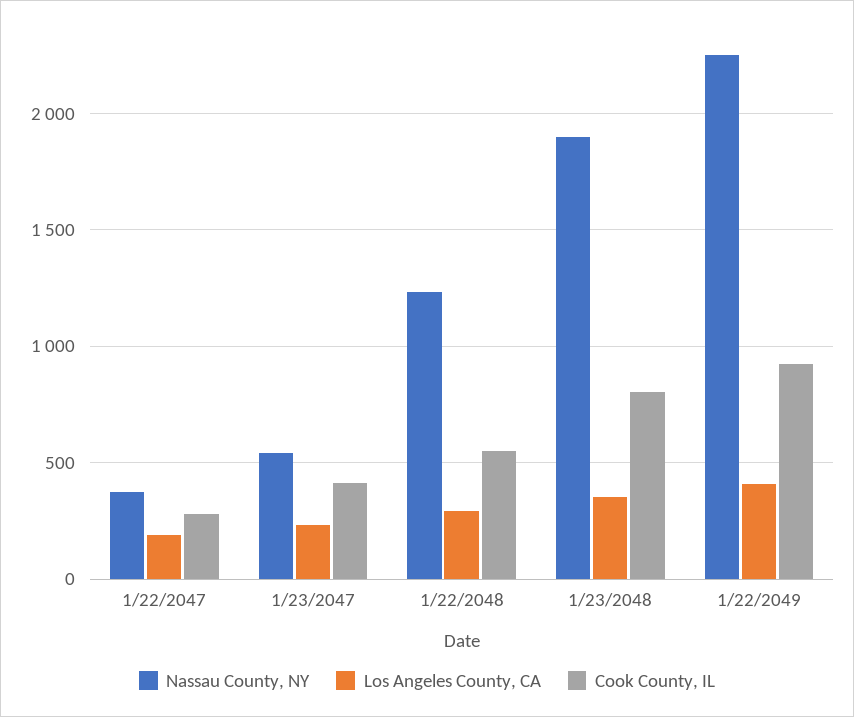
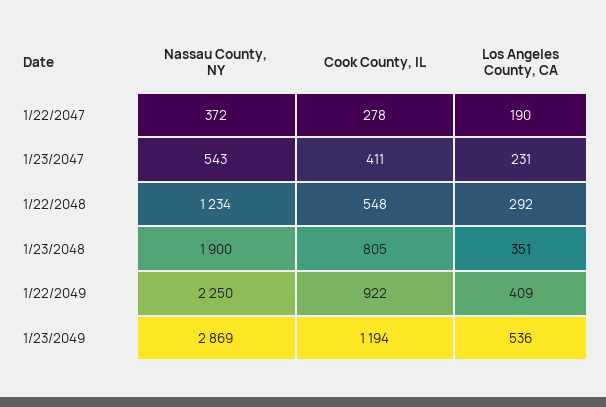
Nassau County, NY, 1/23/2049: none -> 2869
Cook County, IL, 1/23/2049: none -> 1194
Los Angeles County, CA, 1/23/2049: none -> 536

